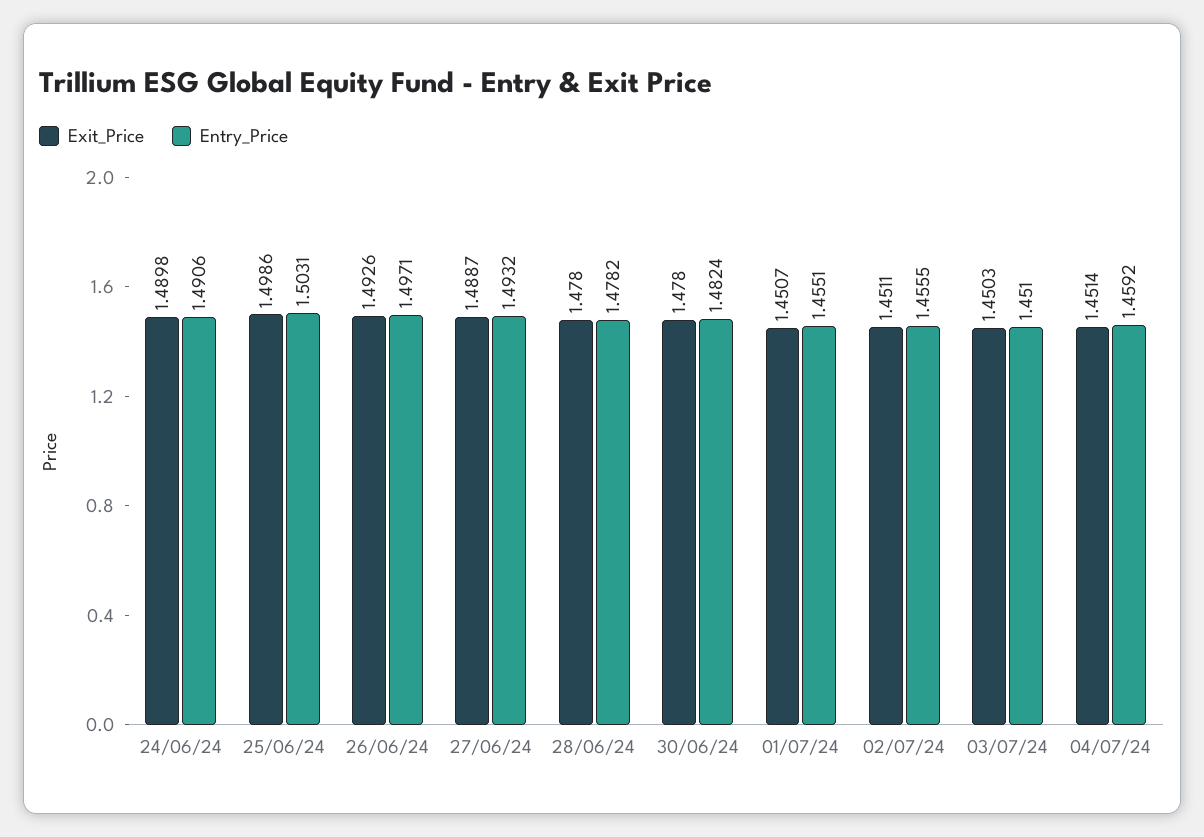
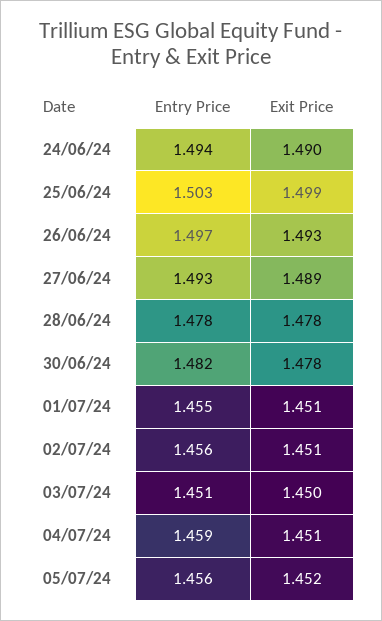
Entry_Price, 24/06/24: 1.4906 -> 1.494
Entry_Price, 05/07/24: none -> 1.456
Exit_Price, 05/07/24: none -> 1.452

